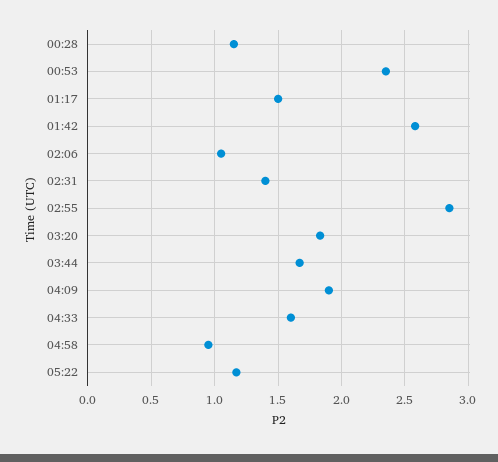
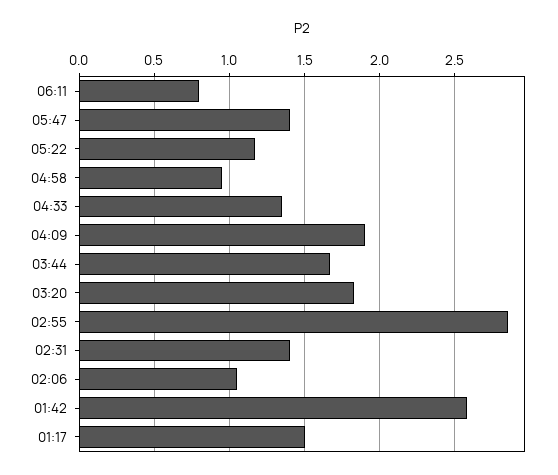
00:28: 1.15 -> none
00:53: 2.35 -> none
04:33: 1.6 -> 1.35
06:11: none -> 0.8
05:47: none -> 1.4

